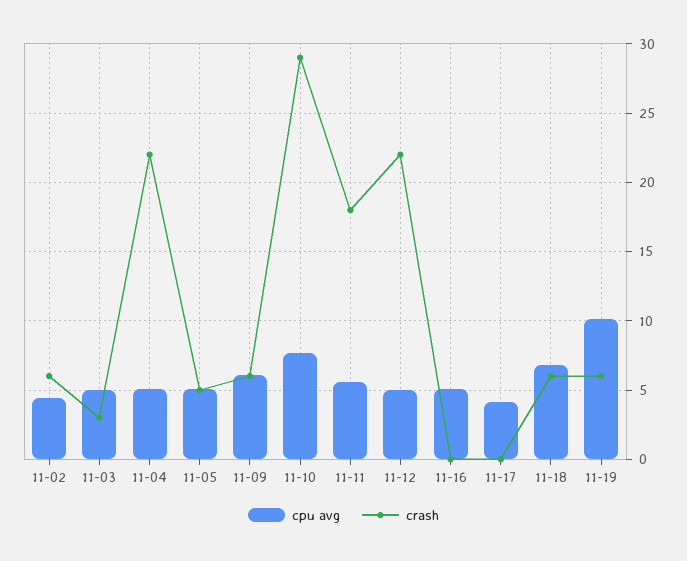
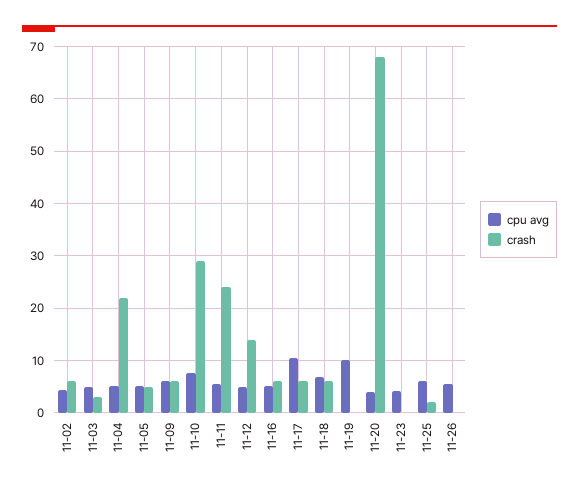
crash, 11-11: 18 -> 24
crash, 11-12: 22 -> 14
crash, 11-16: 0 -> 6
cpu avg, 11-17: 4 -> 10
crash, 11-17: 0 -> 6
crash, 11-19: 6 -> 0
cpu avg, 11-20: none -> 4
crash, 11-20: none -> 68
cpu avg, 11-23: none -> 4
crash, 11-23: none -> 0
cpu avg, 11-25: none -> 6
crash, 11-25: none -> 2
cpu avg, 11-26: none -> 6
crash, 11-26: none -> 0

